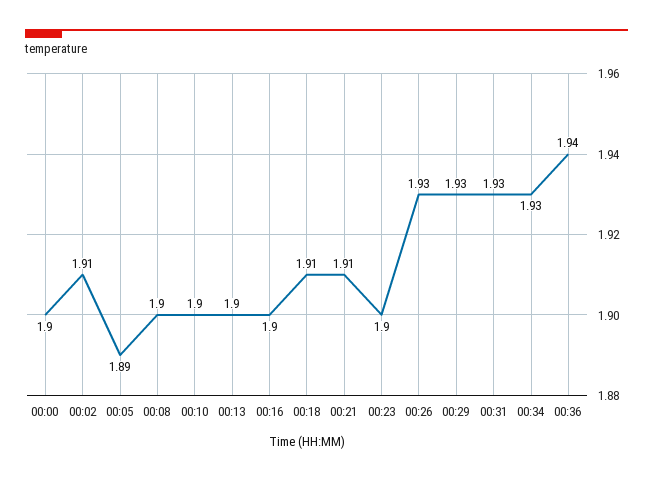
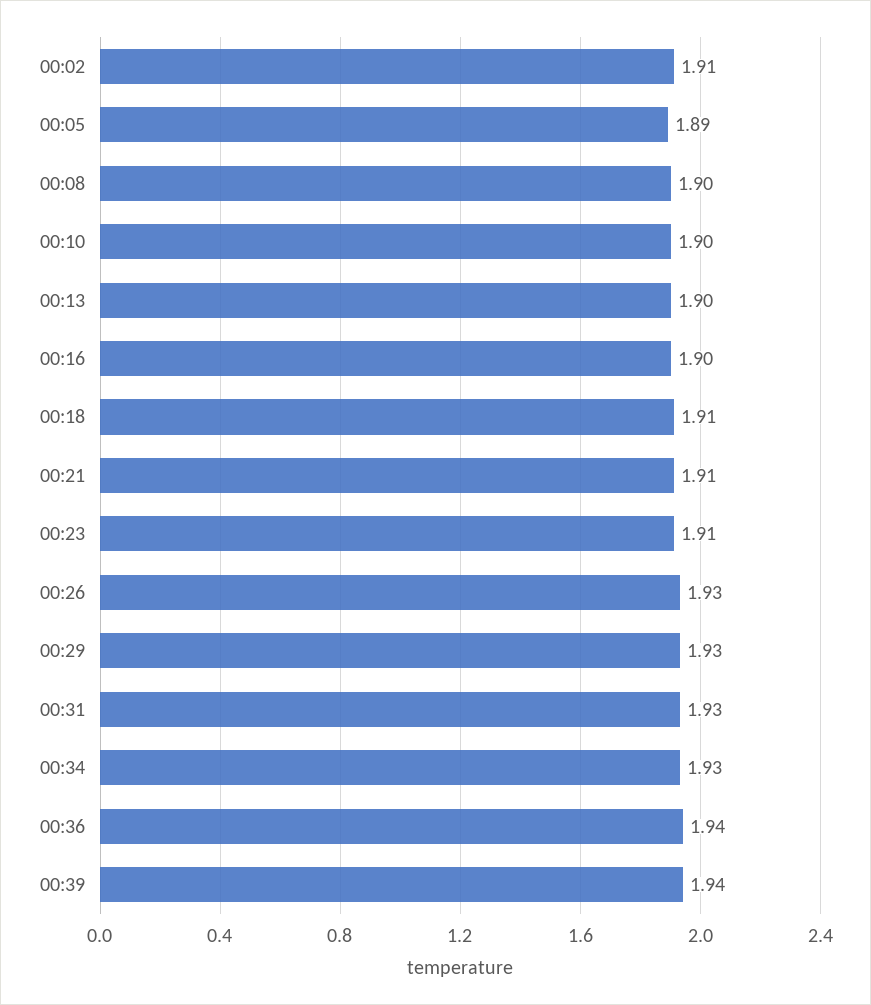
00:00: 1.9 -> none
00:23: 1.9 -> 1.91
00:39: none -> 1.94

